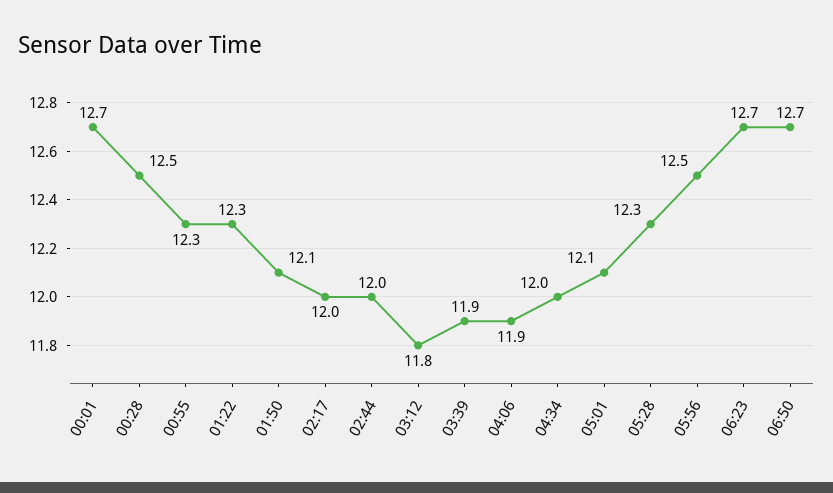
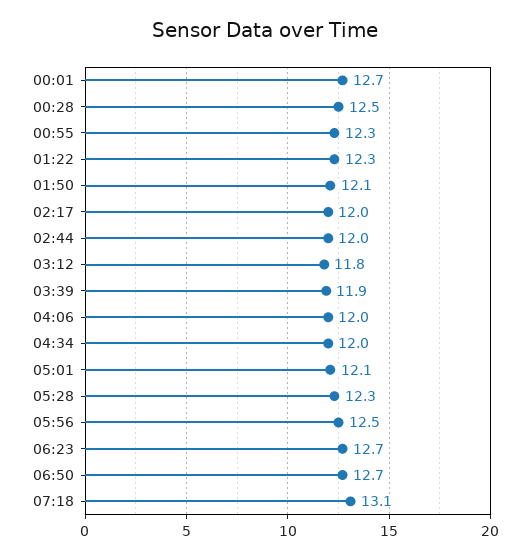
04:06: 11.9 -> 12
07:18: none -> 13.1

